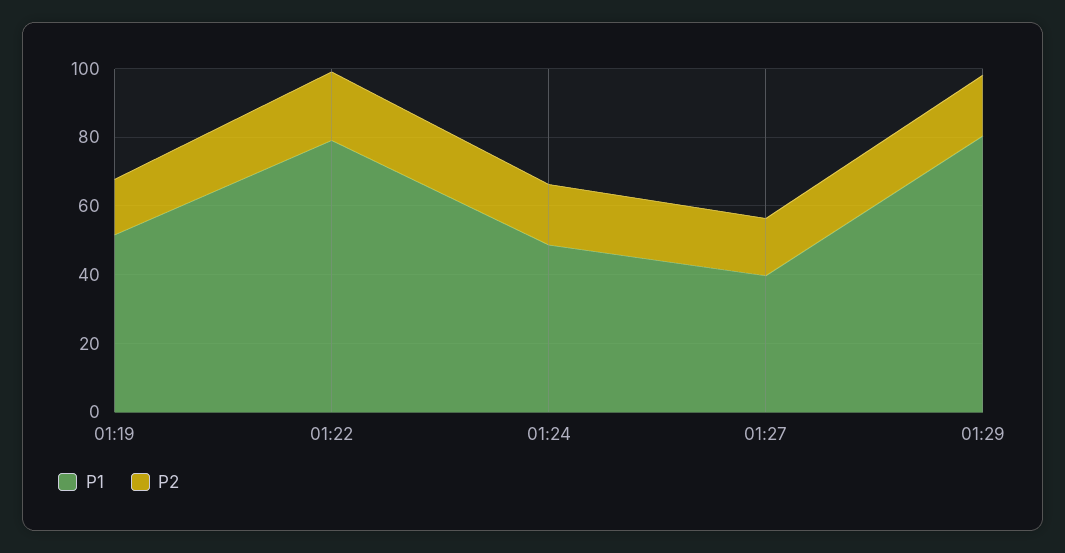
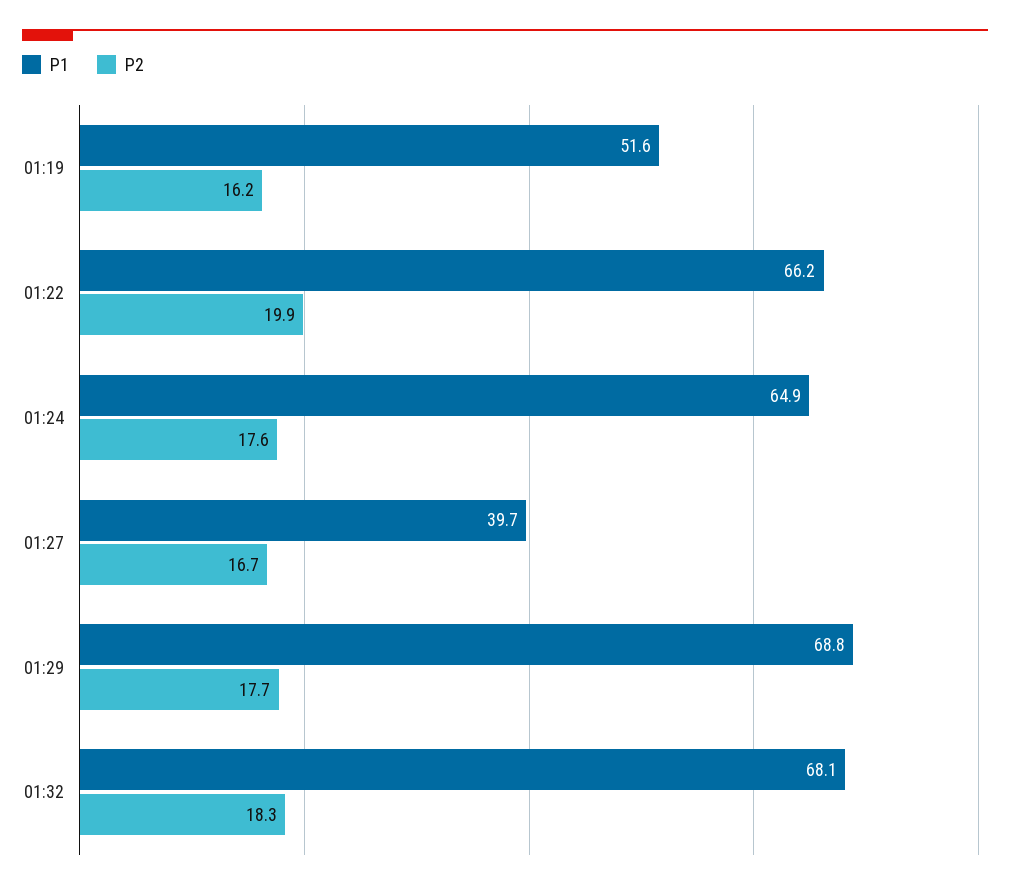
P1, 01:22: 80 -> 66.2
P1, 01:24: 50 -> 64.9
P1, 01:29: 80 -> 68.8
P1, 01:32: none -> 68.1
P2, 01:32: none -> 18.3

